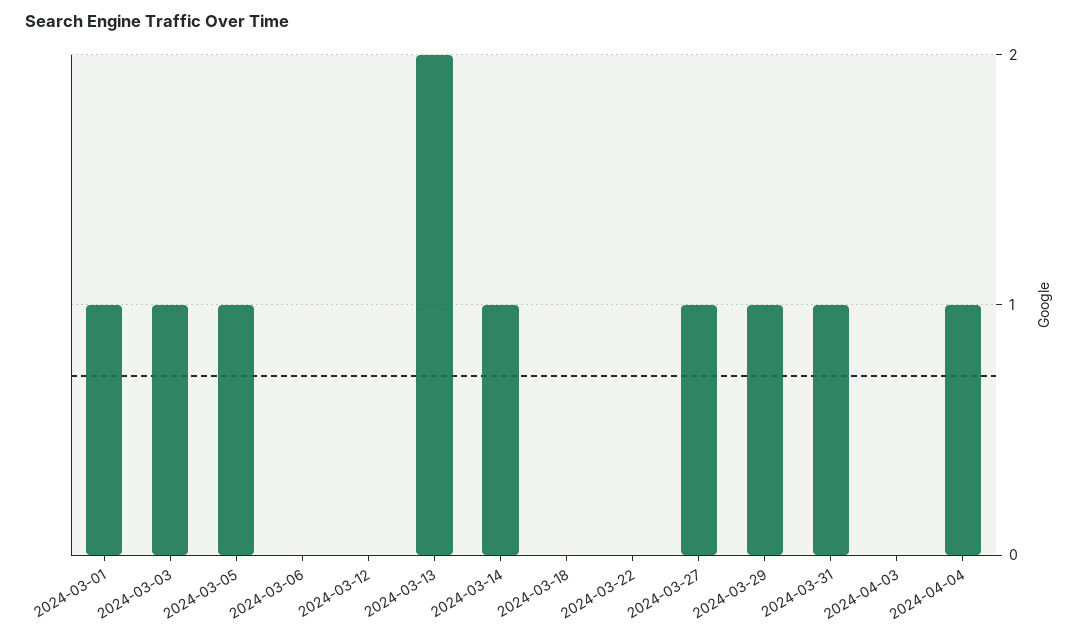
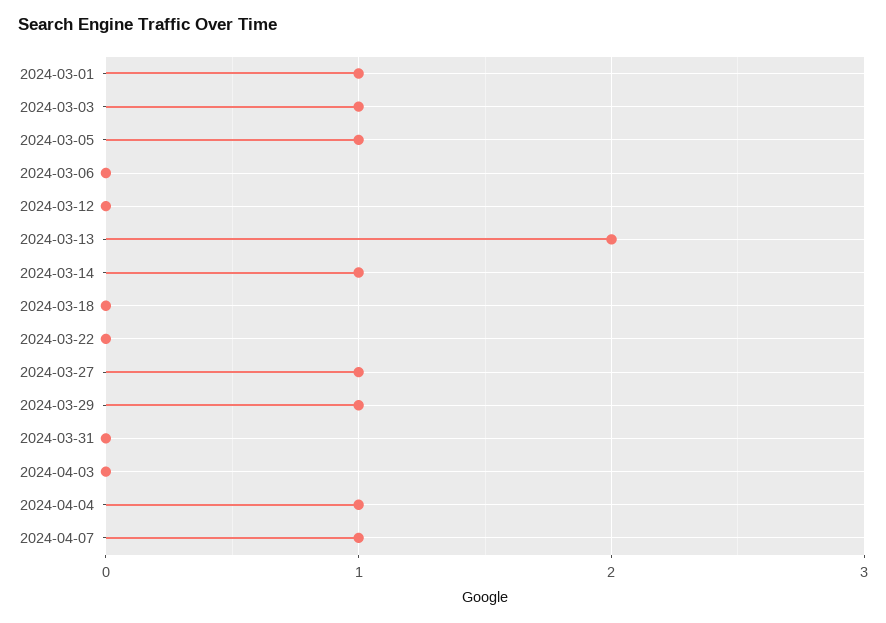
2024-03-31: 1 -> 0
2024-04-07: none -> 1

